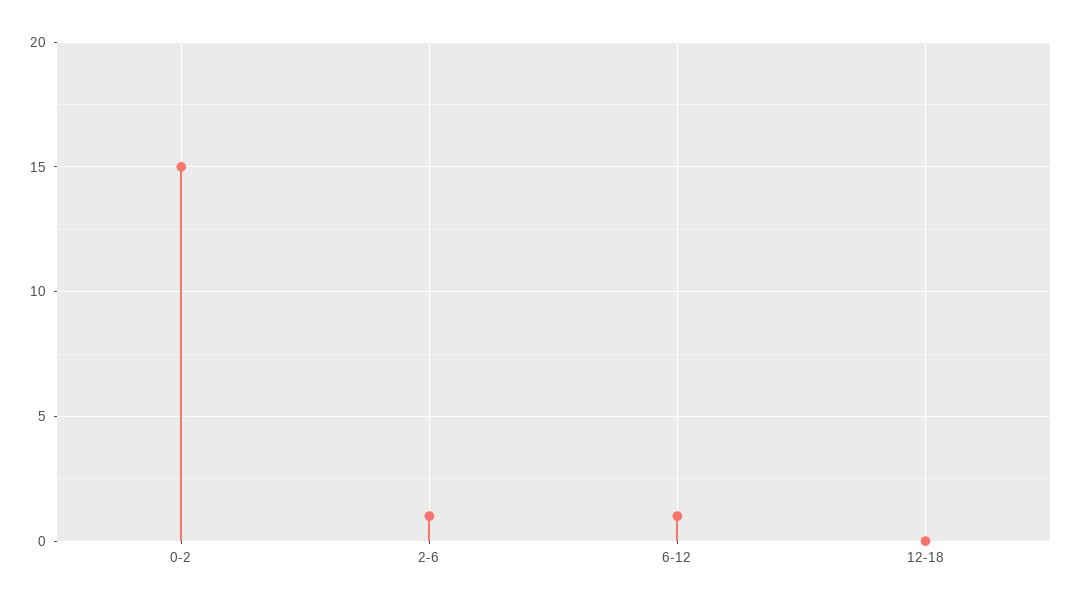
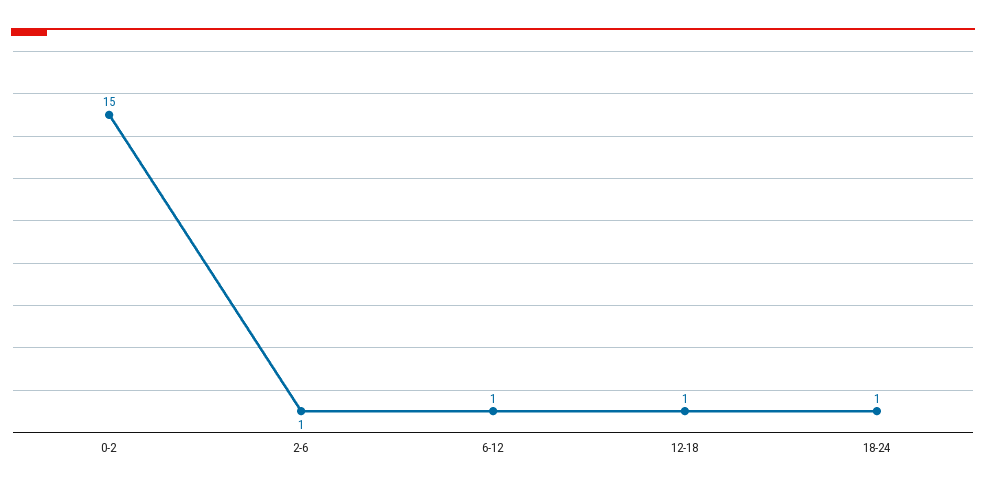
12-18: 0 -> 1
18-24: none -> 1

